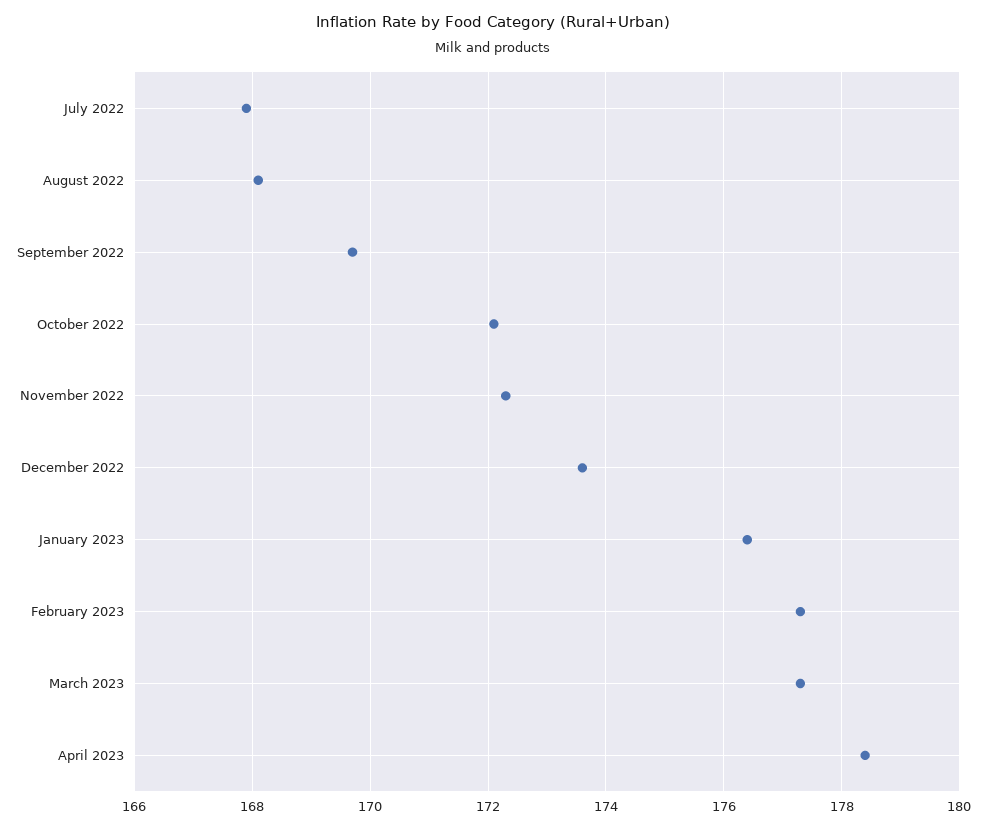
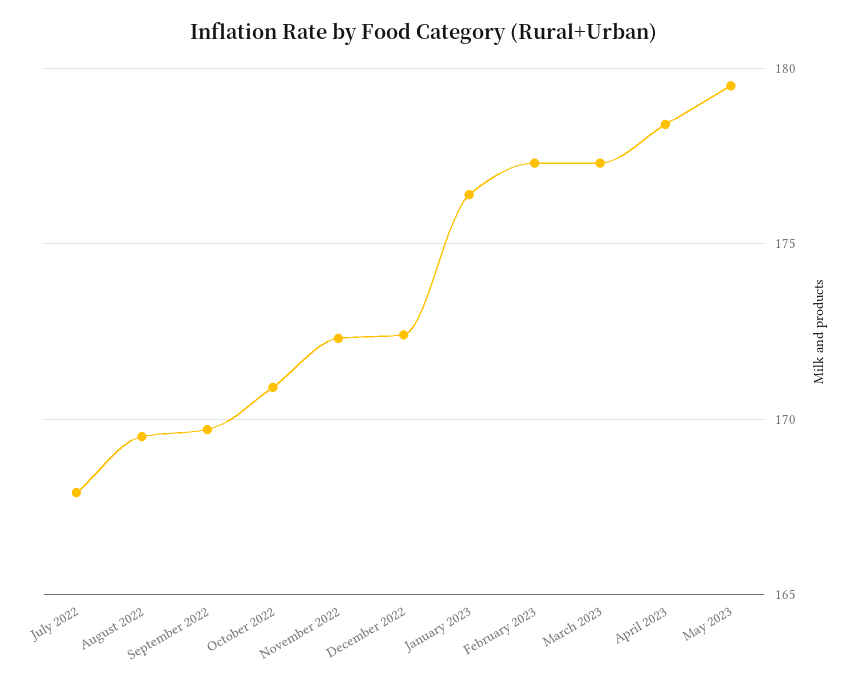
August 2022: 168 -> 169.5
October 2022: 172 -> 171
December 2022: 173.5 -> 172.5
May 2023: none -> 179.5

